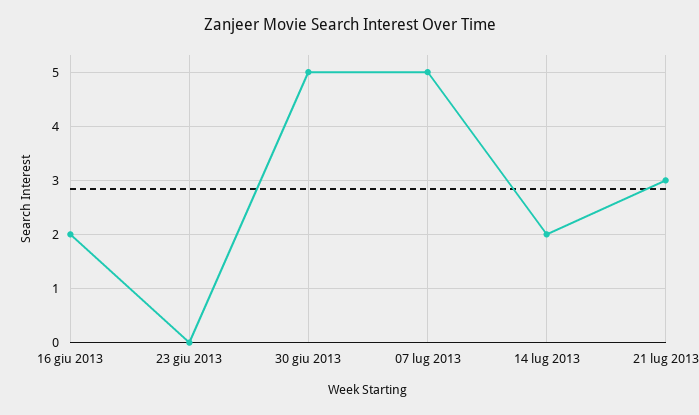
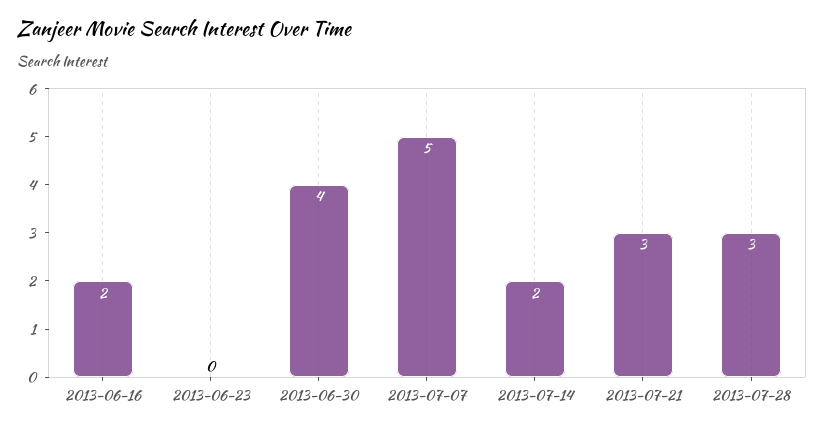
30 giu 2013: 5 -> 4
2013-07-28: none -> 3

